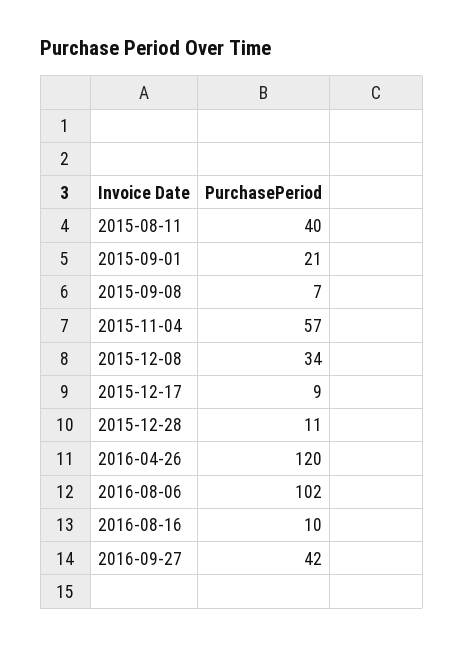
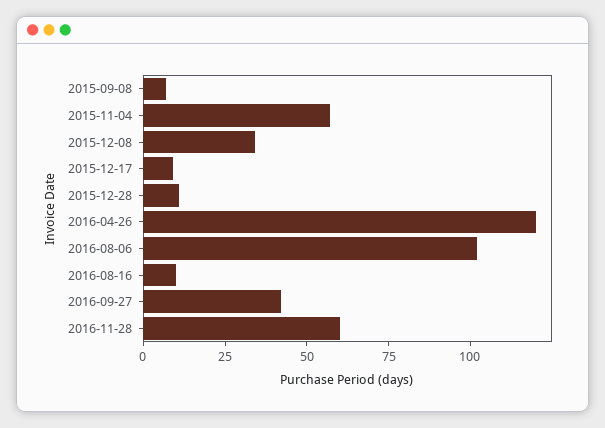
2015-08-11: 40 -> none
2015-09-01: 21 -> none
2016-11-28: none -> 60

